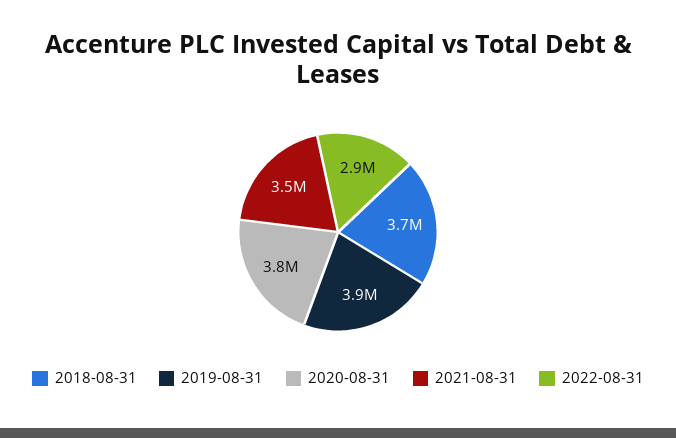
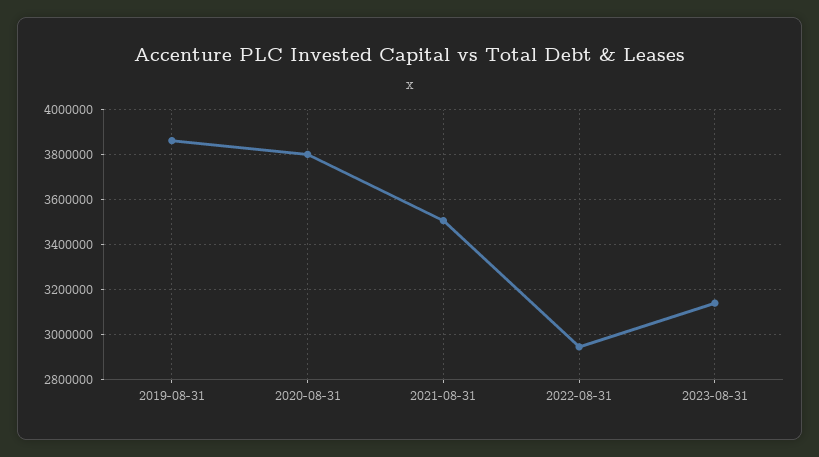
2018-08-31: 3700000 -> none
2023-08-31: none -> 3150000

